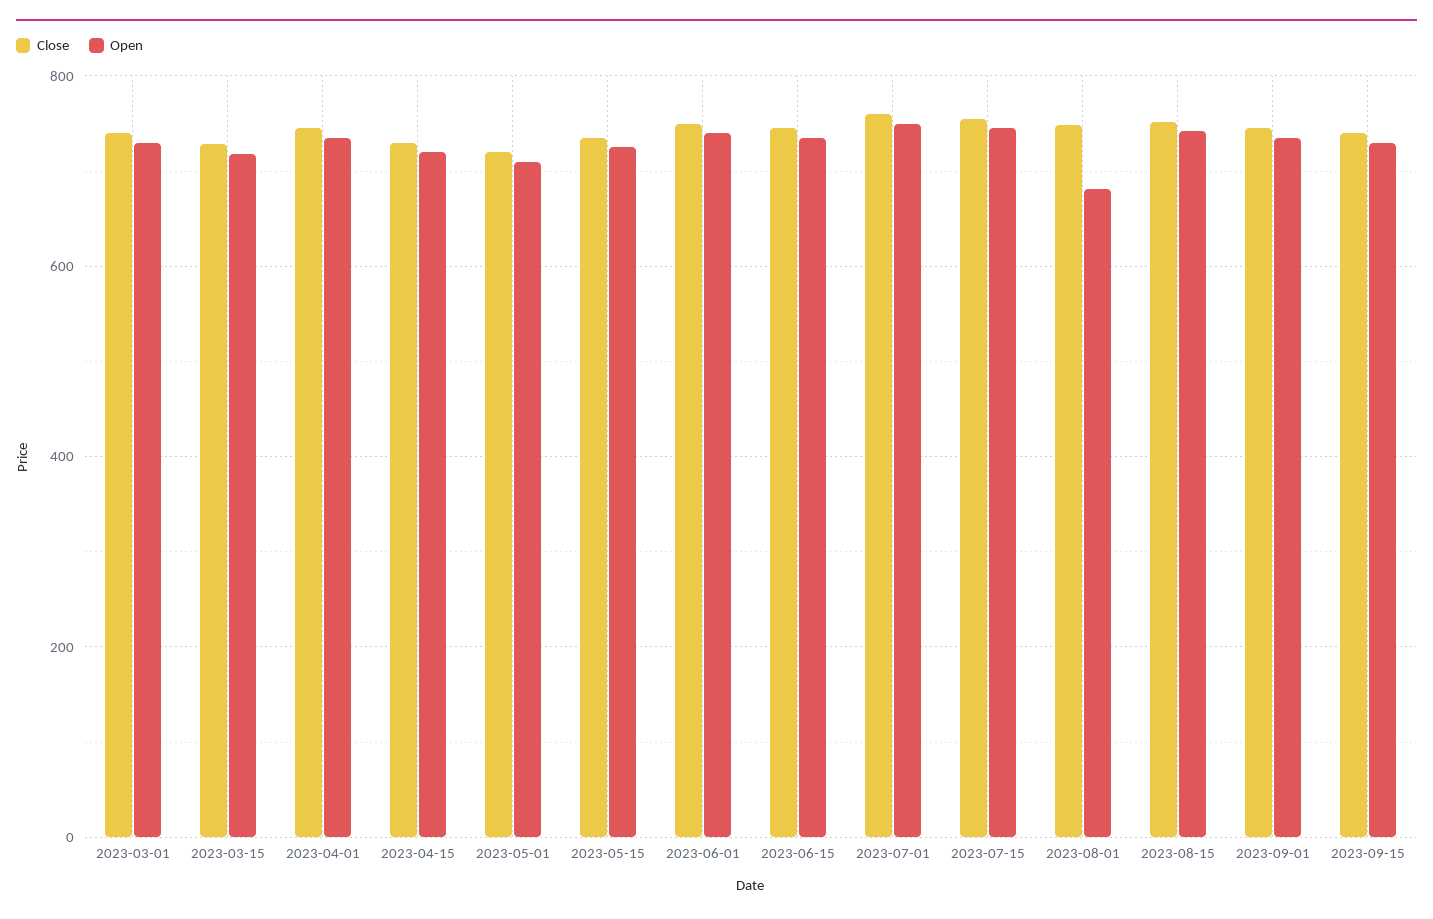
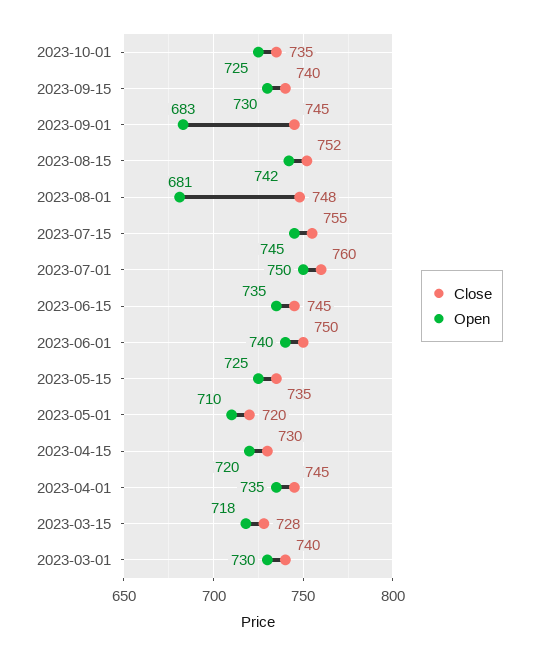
Open, 2023-09-01: 740 -> 683
Close, 2023-10-01: none -> 735
Open, 2023-10-01: none -> 725

